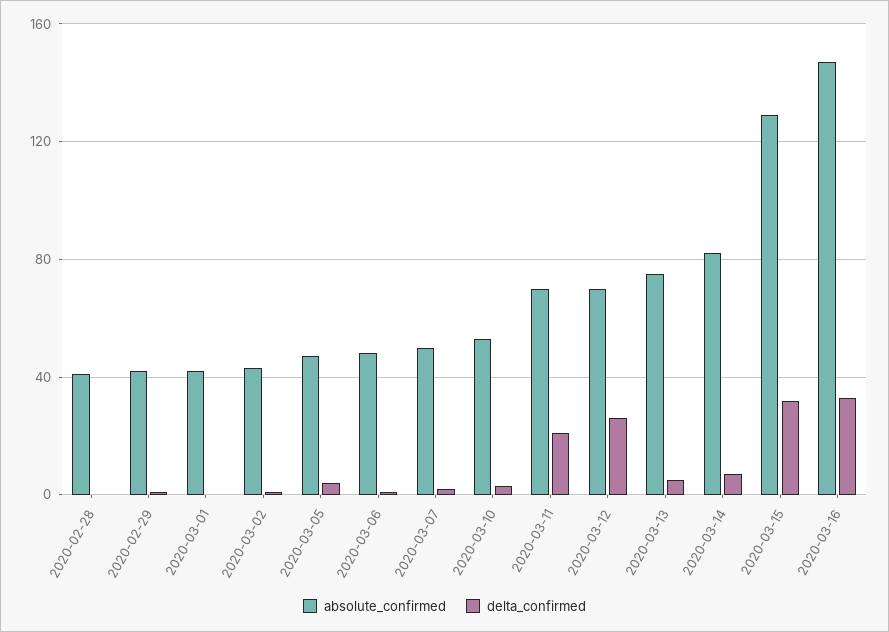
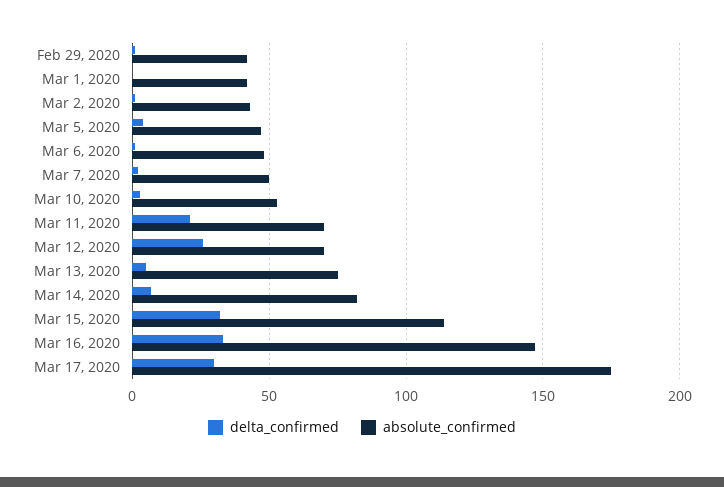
absolute_confirmed, 2020-02-28: 40 -> none
delta_confirmed, 2020-02-28: 0 -> none
absolute_confirmed, 2020-03-15: 130 -> 115
delta_confirmed, Mar 17, 2020: none -> 30
absolute_confirmed, Mar 17, 2020: none -> 175

